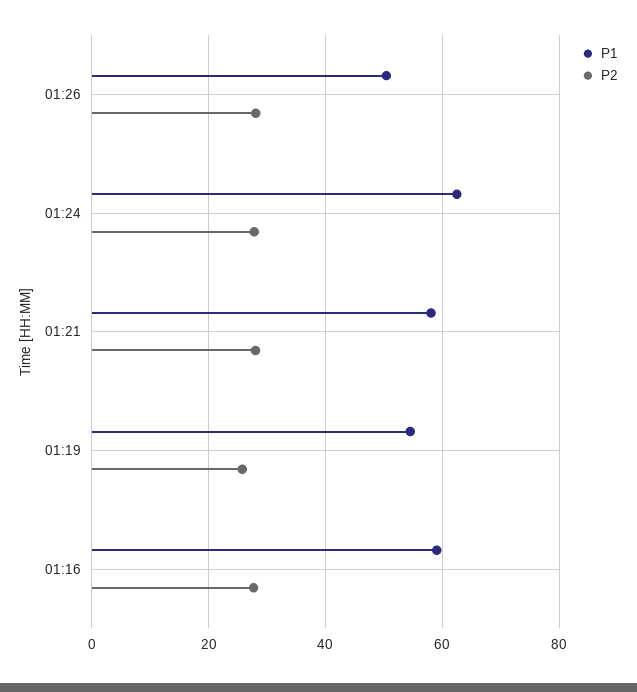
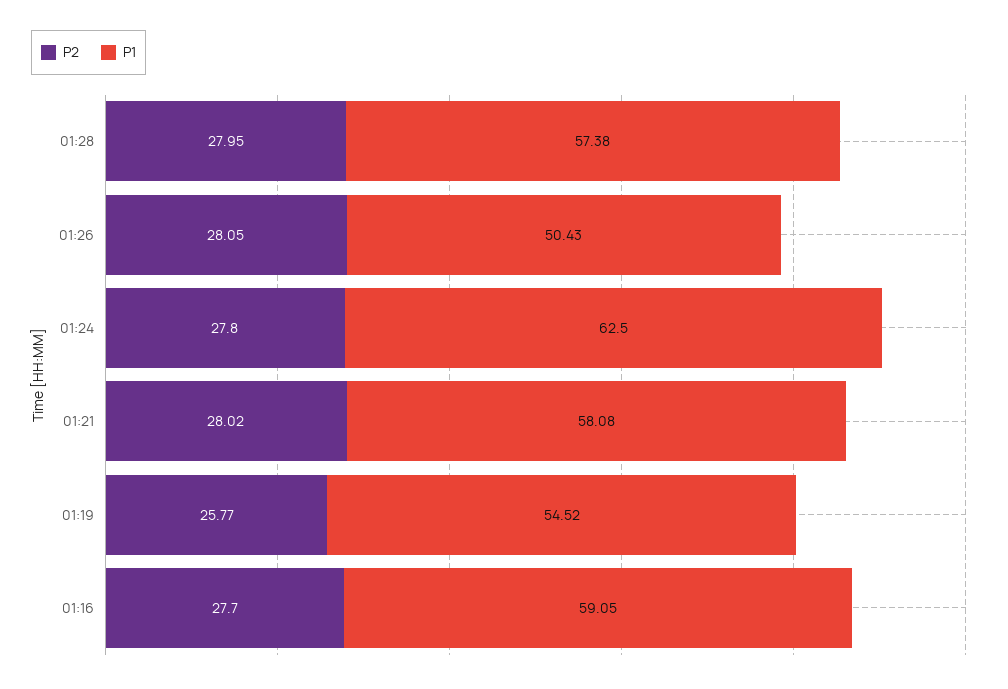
P2, 01:28: none -> 27.95
P1, 01:28: none -> 57.38

